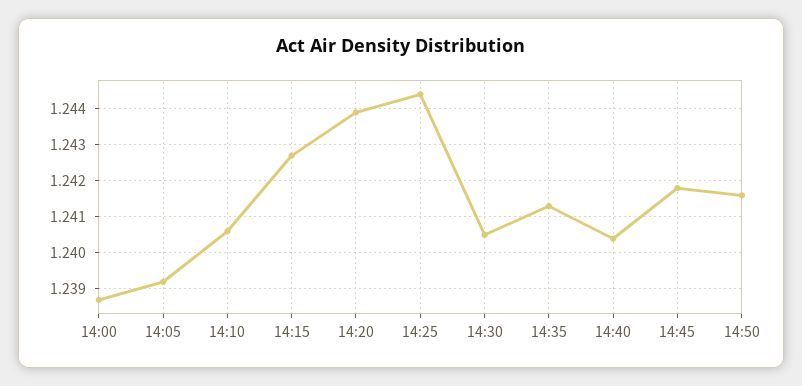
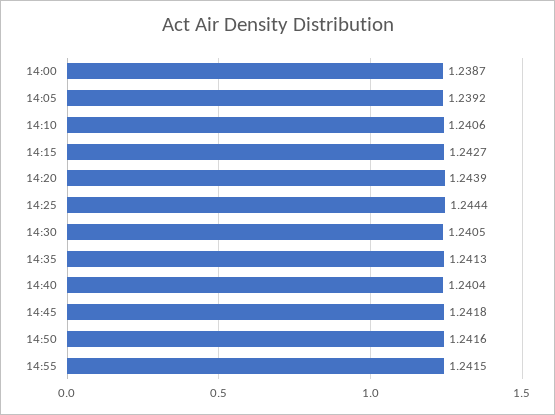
14:55: none -> 1.2415

